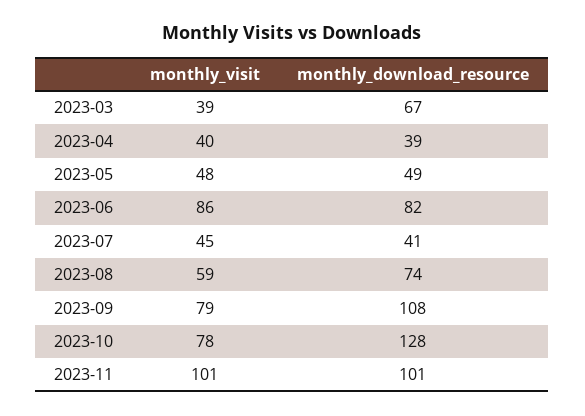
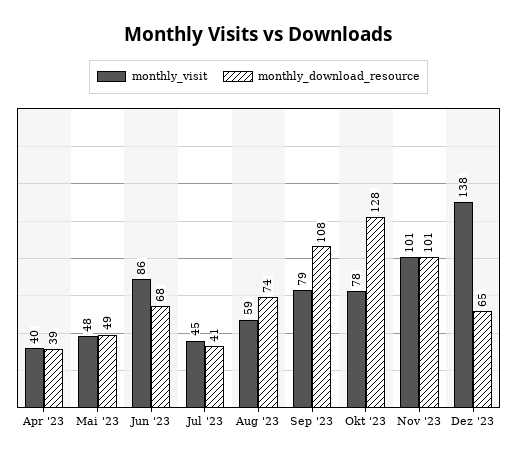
monthly_visit, 2023-03: 39 -> none
monthly_download_resource, 2023-03: 67 -> none
monthly_download_resource, 2023-06: 82 -> 68
monthly_visit, Dez '23: none -> 138
monthly_download_resource, Dez '23: none -> 65

